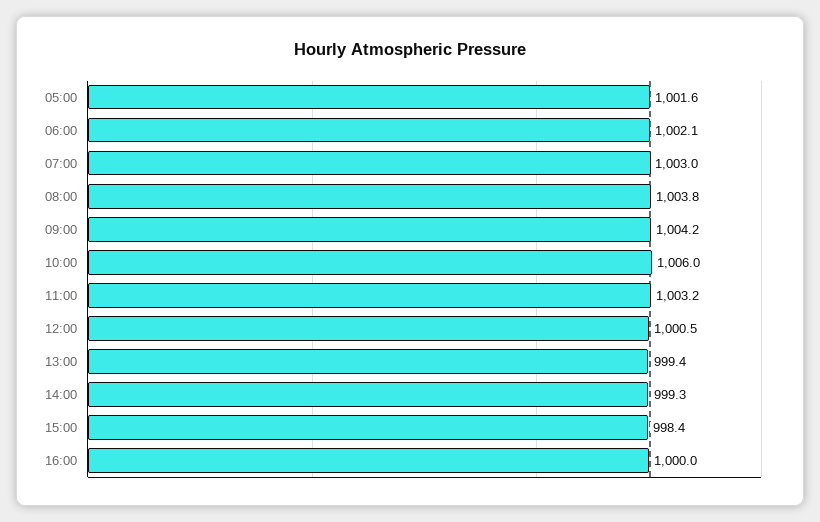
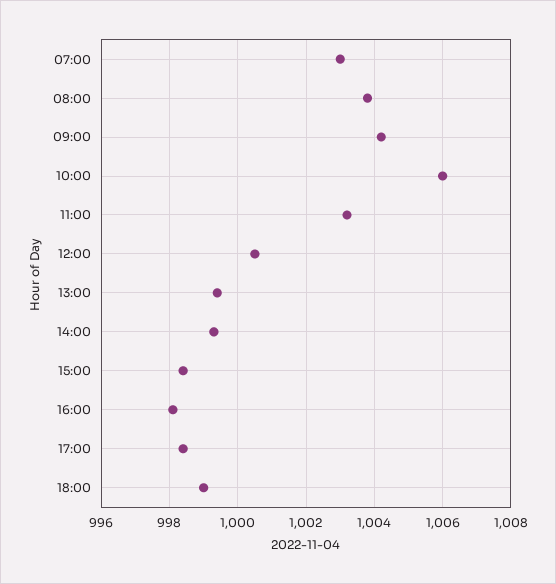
05:00: 1001.6 -> none
06:00: 1002.1 -> none
16:00: 1000 -> 998
17:00: none -> 998.5
18:00: none -> 999

